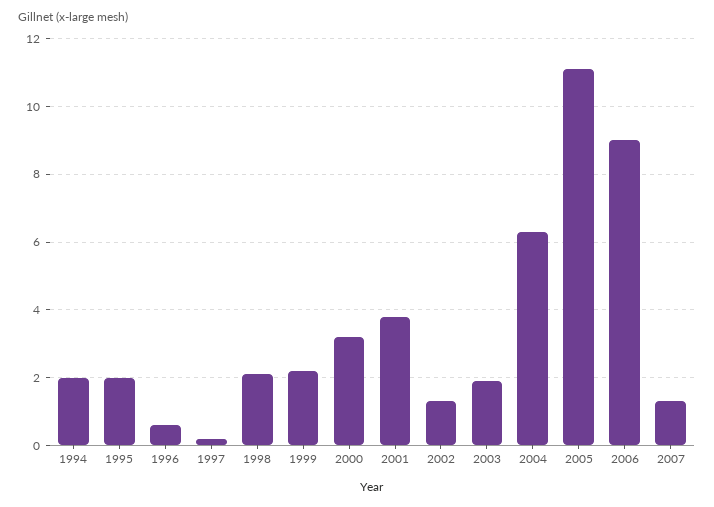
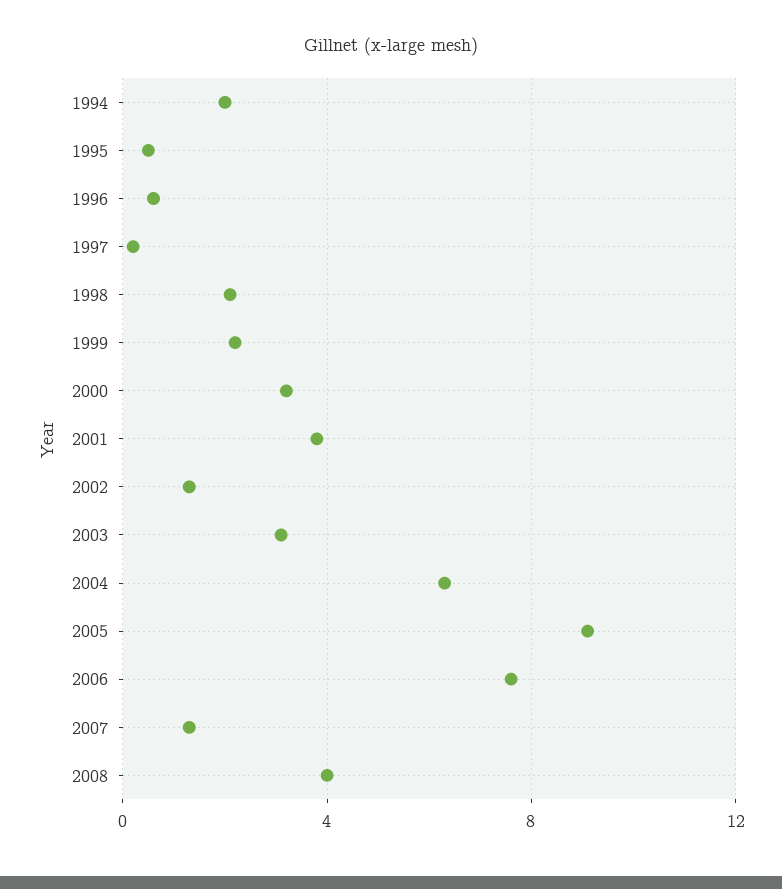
1995: 2 -> 0.5
2003: 2 -> 3
2005: 11 -> 9
2006: 9 -> 7.5
2008: none -> 4

